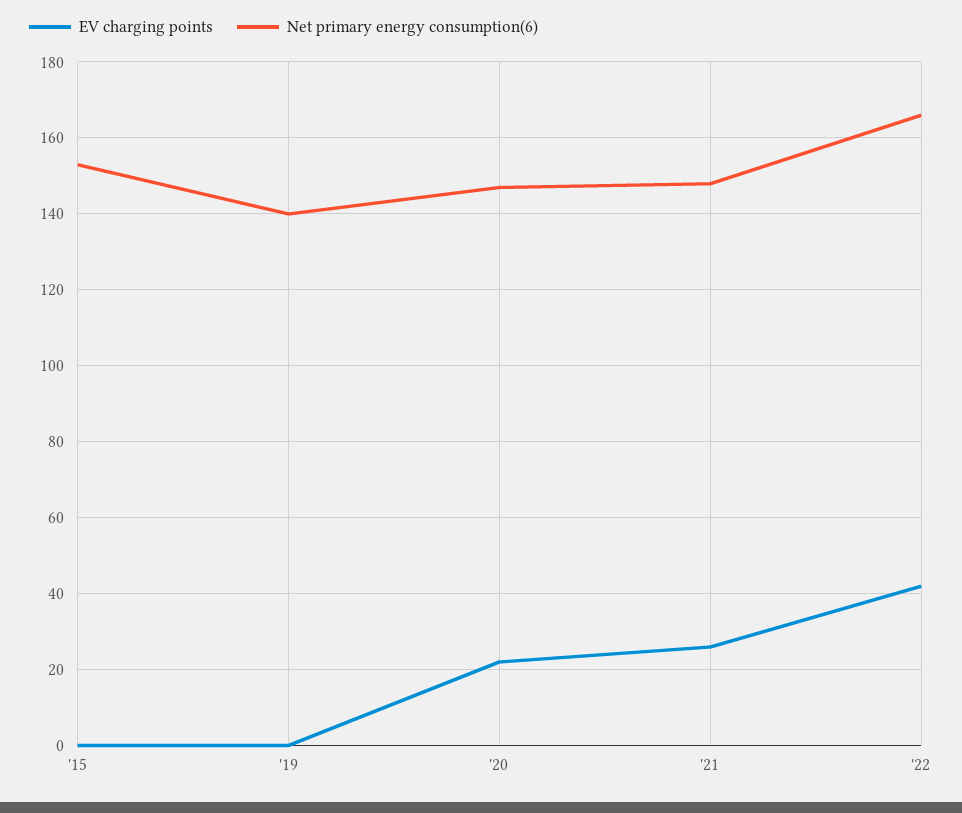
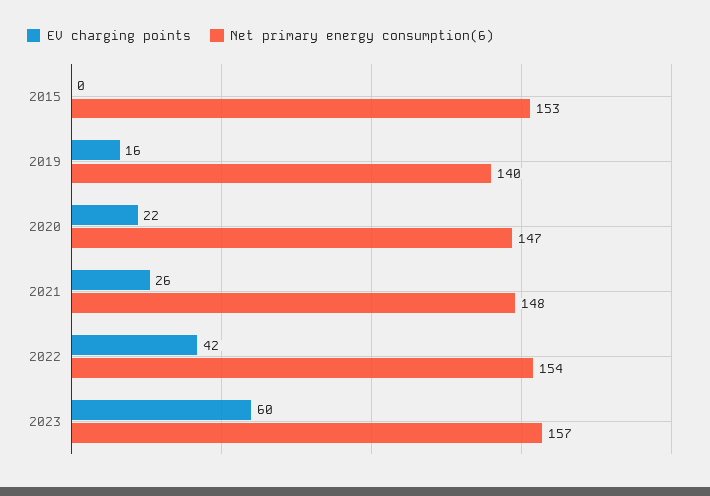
EV charging points, '19: 0 -> 16
Net primary energy consumption(6), '22: 165 -> 154
EV charging points, 2023: none -> 60
Net primary energy consumption(6), 2023: none -> 157

